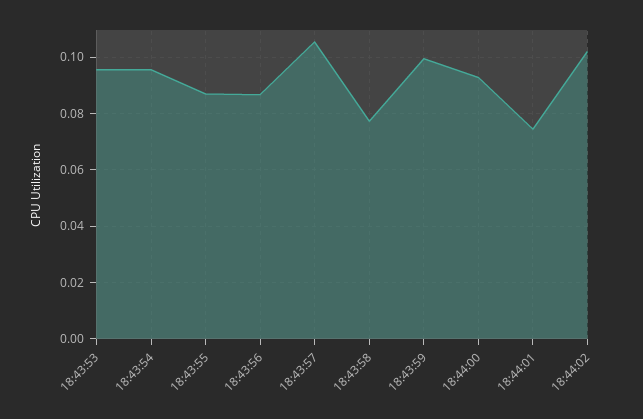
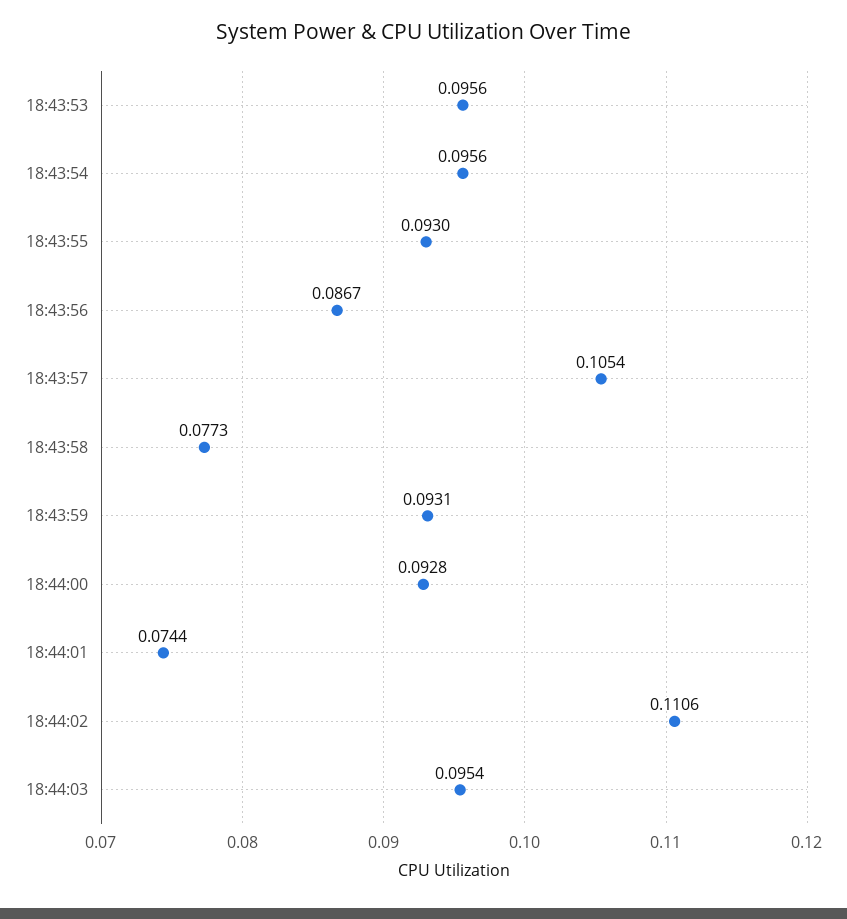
18:43:55: 0.0875 -> 0.093
18:43:59: 0.1 -> 0.0931
18:44:02: 0.1025 -> 0.1106
18:44:03: none -> 0.0954

